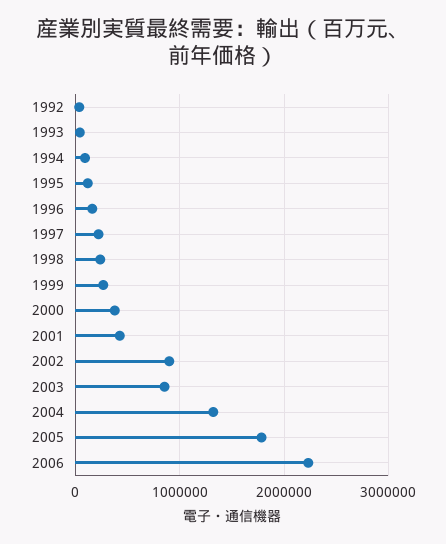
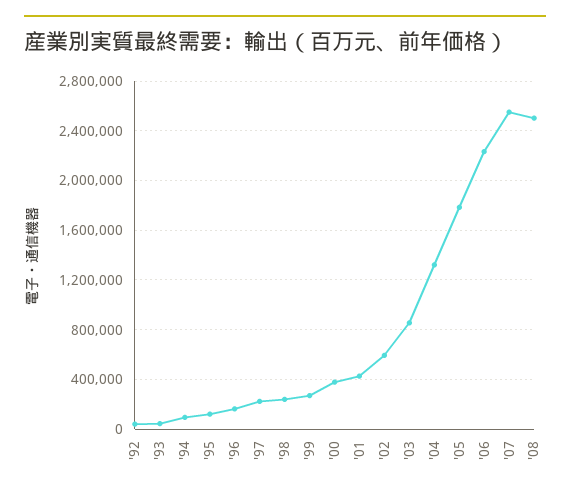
2002: 900000 -> 600000
'07: none -> 2550000
'08: none -> 2500000

